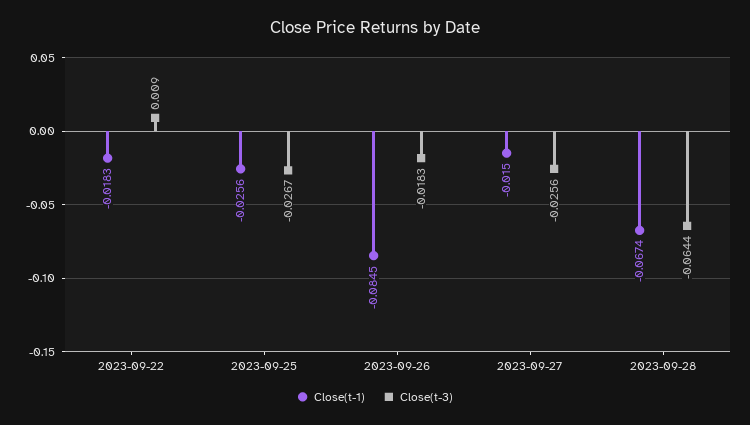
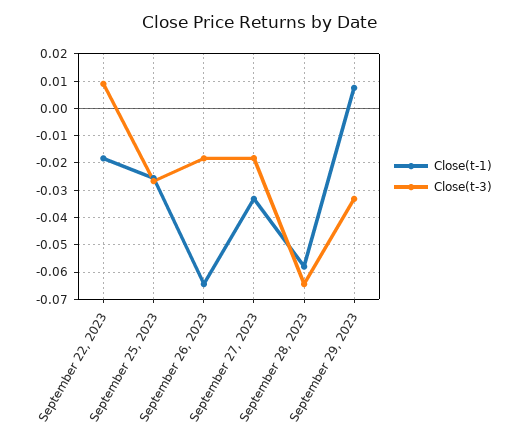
Close(t-1), 2023-09-26: -0.0845 -> -0.065
Close(t-1), 2023-09-27: -0.015 -> -0.0325
Close(t-3), 2023-09-27: -0.0256 -> -0.0175
Close(t-1), 2023-09-28: -0.0674 -> -0.0575
Close(t-1), September 29, 2023: none -> 0.0075
Close(t-3), September 29, 2023: none -> -0.0325

